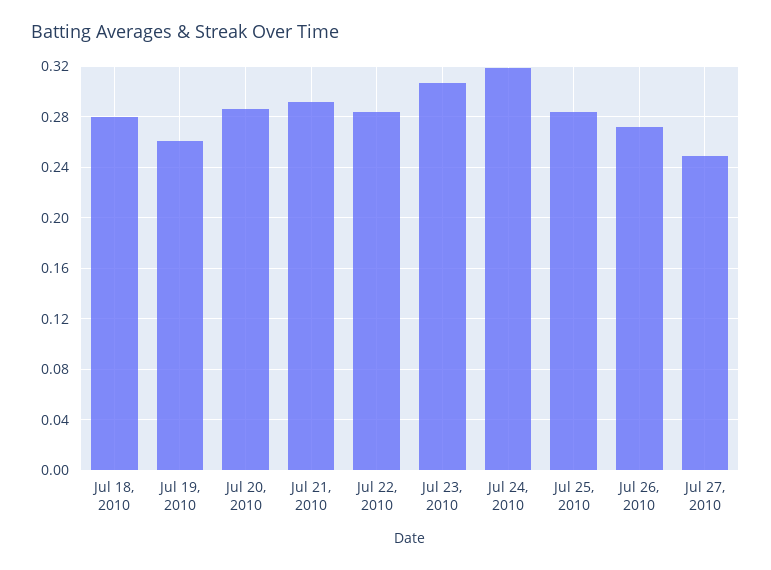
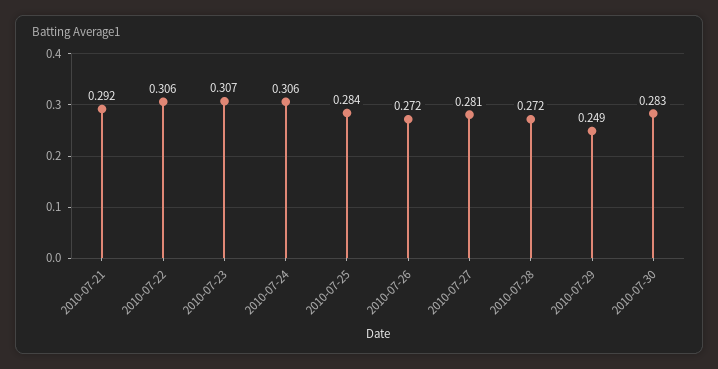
Jul 18, 2010: 0.28 -> none
Jul 19, 2010: 0.26 -> none
Jul 20, 2010: 0.285 -> none
Jul 22, 2010: 0.285 -> 0.306
Jul 24, 2010: 0.32 -> 0.306
Jul 27, 2010: 0.25 -> 0.281
2010-07-28: none -> 0.272
2010-07-29: none -> 0.249
2010-07-30: none -> 0.283

